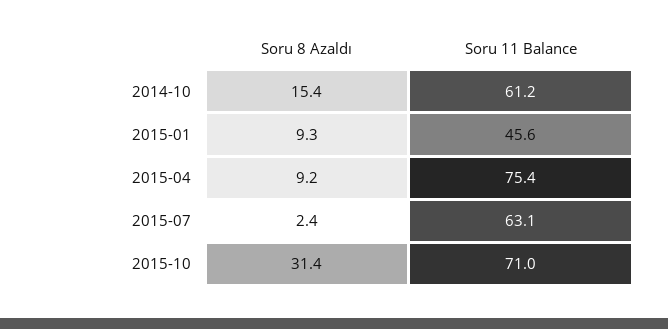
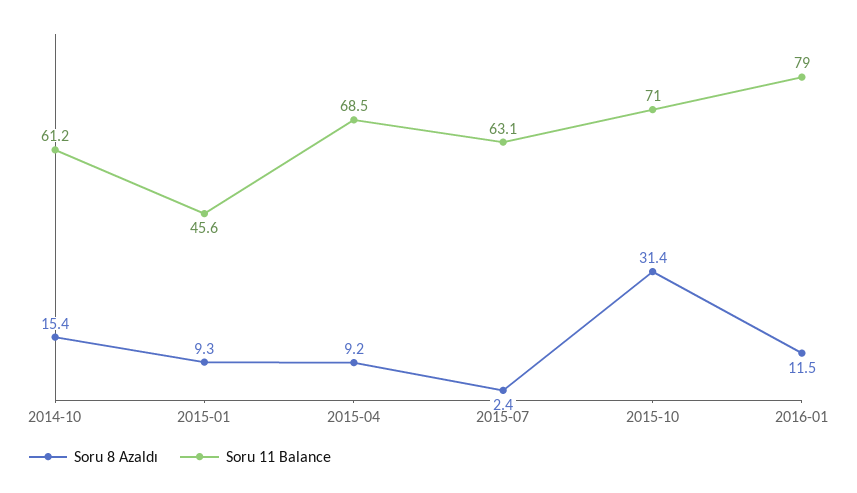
Soru 11 Balance, 2015-04: 75.4 -> 68.5
Soru 8 Azaldı, 2016-01: none -> 11.5
Soru 11 Balance, 2016-01: none -> 79

